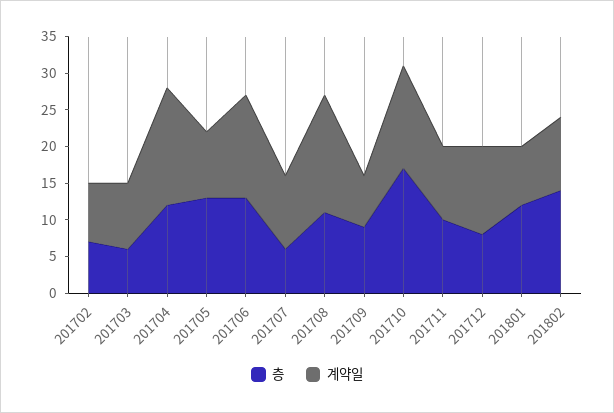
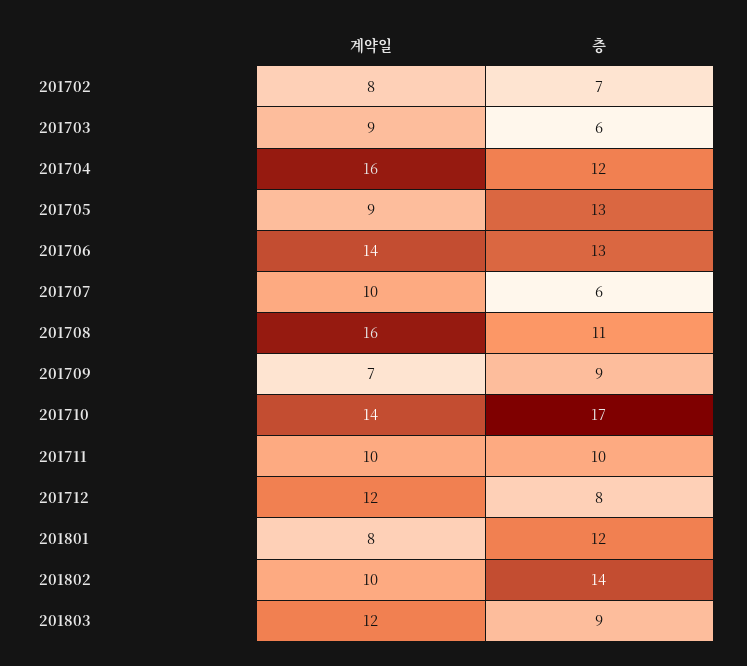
계약일, 201803: none -> 12
층, 201803: none -> 9

